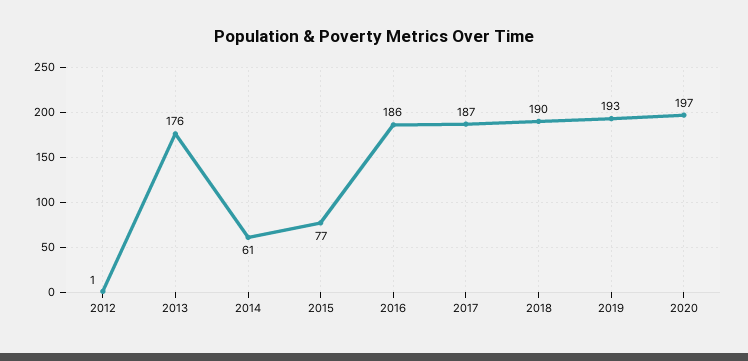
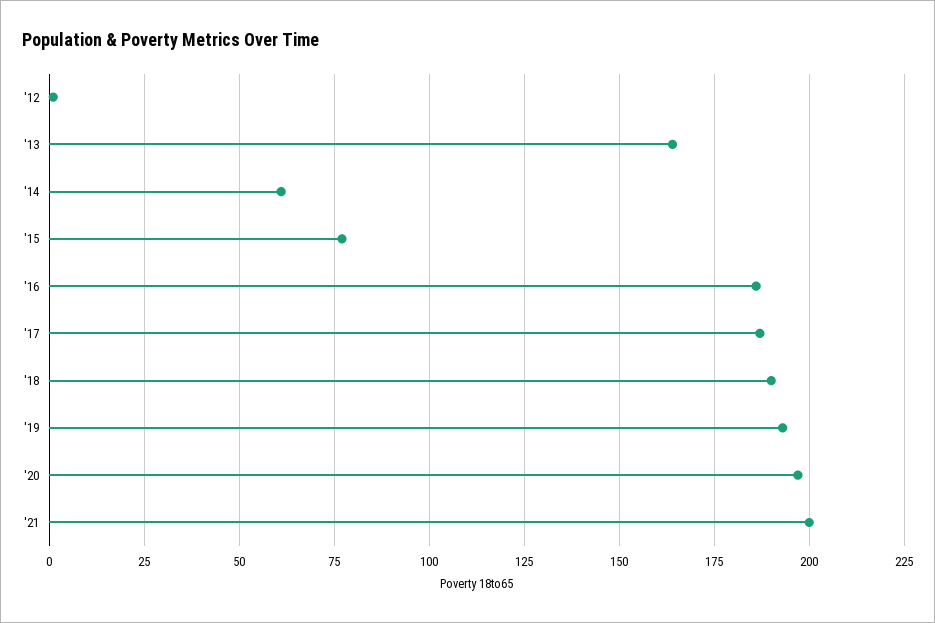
2013: 176 -> 165
'21: none -> 200

